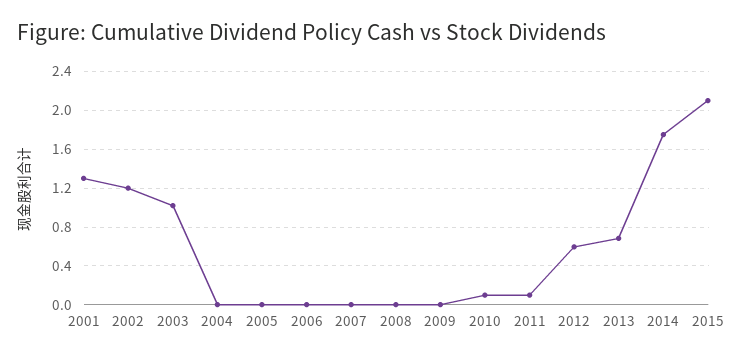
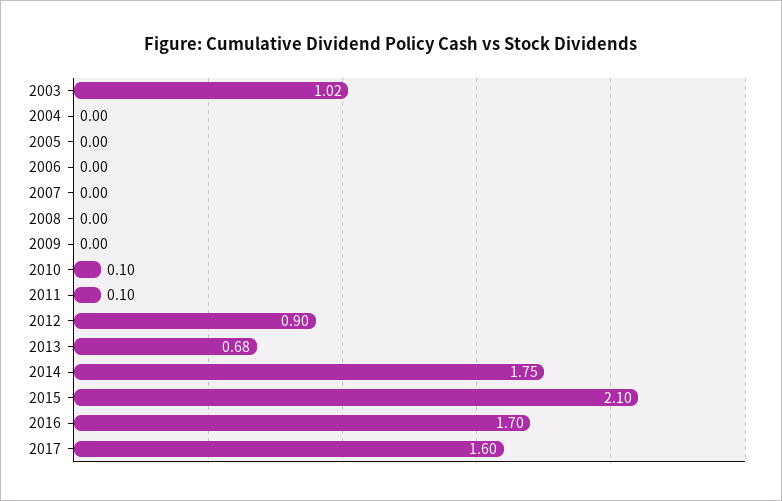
2001: 1.3 -> none
2002: 1.2 -> none
2012: 0.6 -> 0.9
2016: none -> 1.7
2017: none -> 1.6

